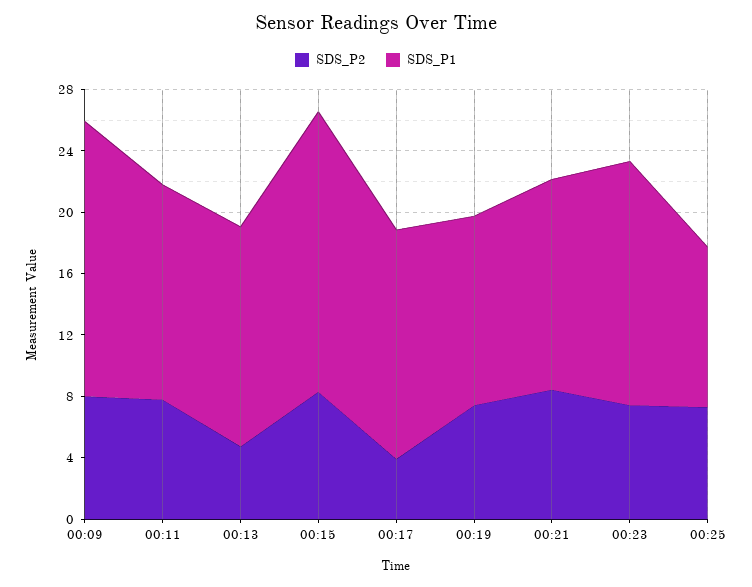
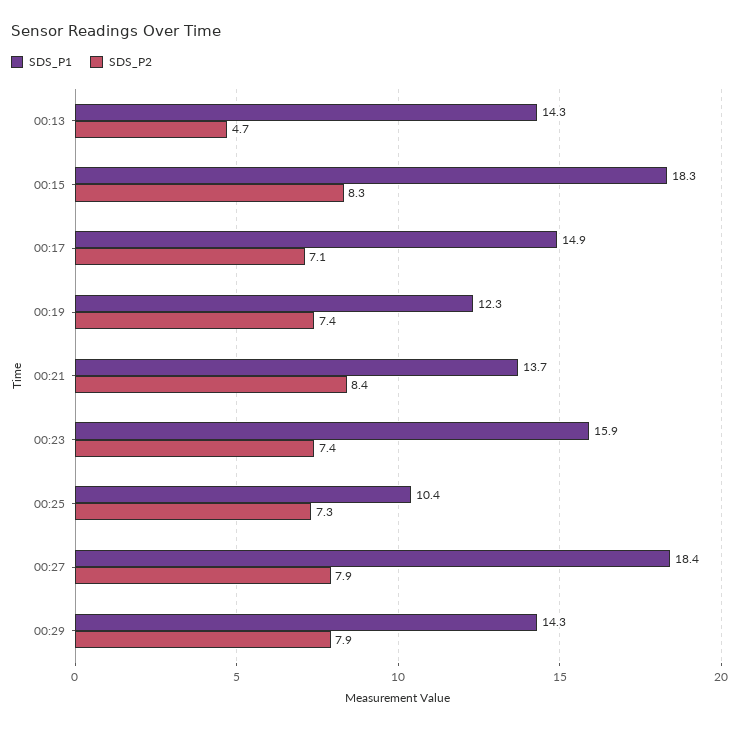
SDS_P2, 00:09: 8 -> none
SDS_P1, 00:09: 18 -> none
SDS_P2, 00:11: 8 -> none
SDS_P1, 00:11: 14 -> none
SDS_P2, 00:17: 4 -> 7.1
SDS_P1, 00:27: none -> 18.4
SDS_P2, 00:27: none -> 7.9
SDS_P1, 00:29: none -> 14.3
SDS_P2, 00:29: none -> 7.9

